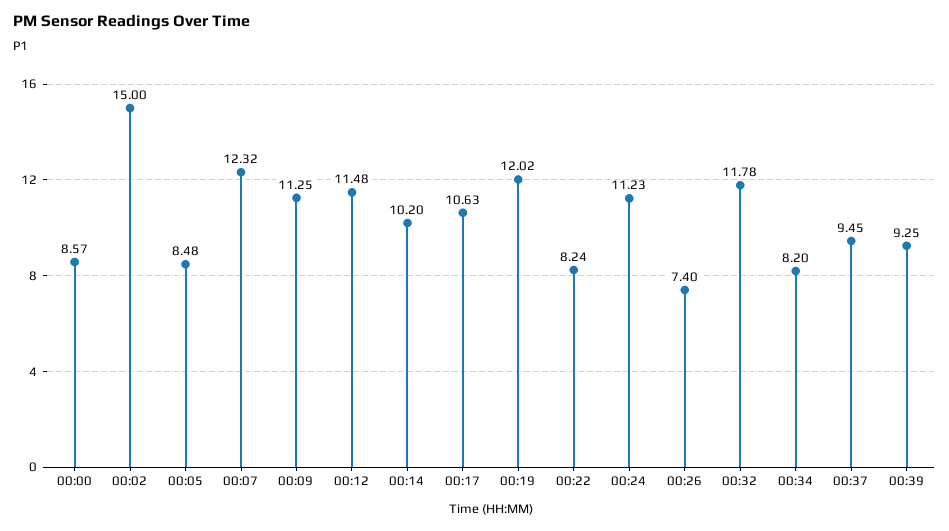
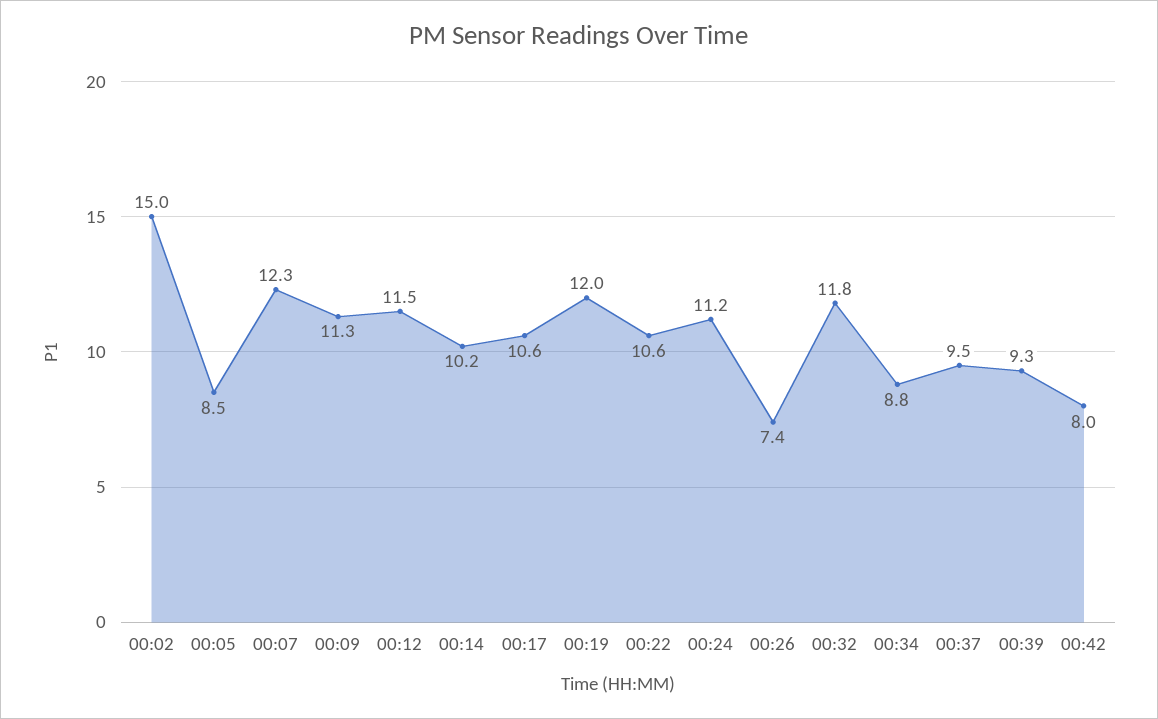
00:00: 8.57 -> none
00:22: 8.24 -> 10.6
00:34: 8.2 -> 8.8
00:42: none -> 8

